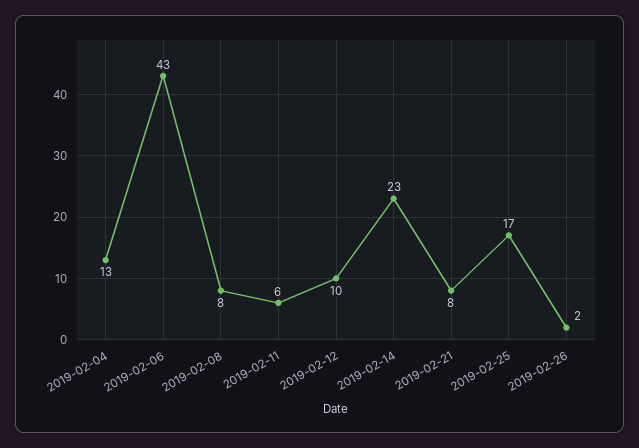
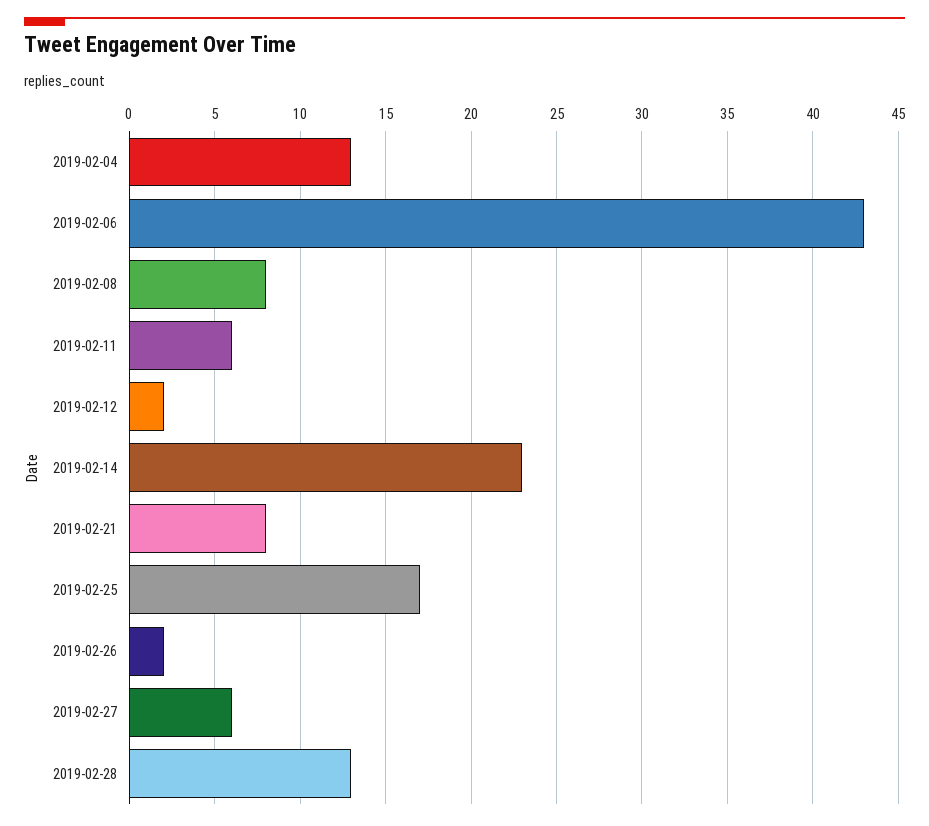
2019-02-12: 10 -> 2
2019-02-27: none -> 6
2019-02-28: none -> 13

